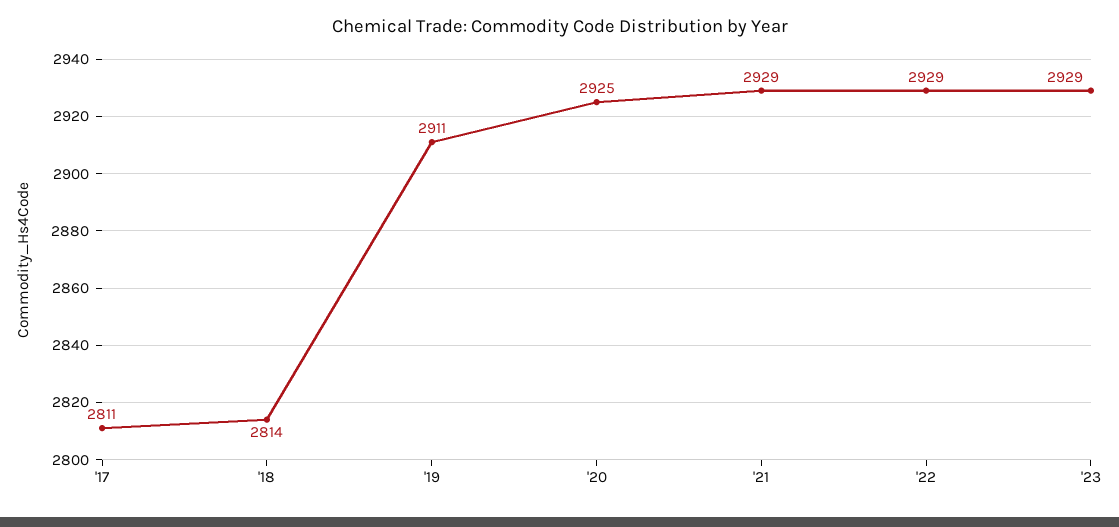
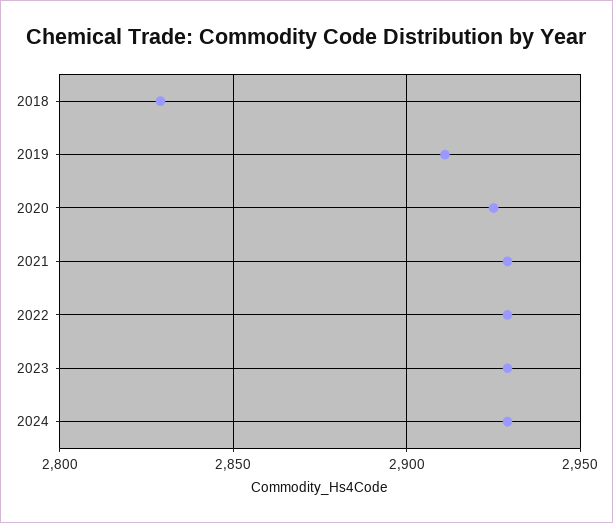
'17: 2811 -> none
'18: 2814 -> 2830
2024: none -> 2930

